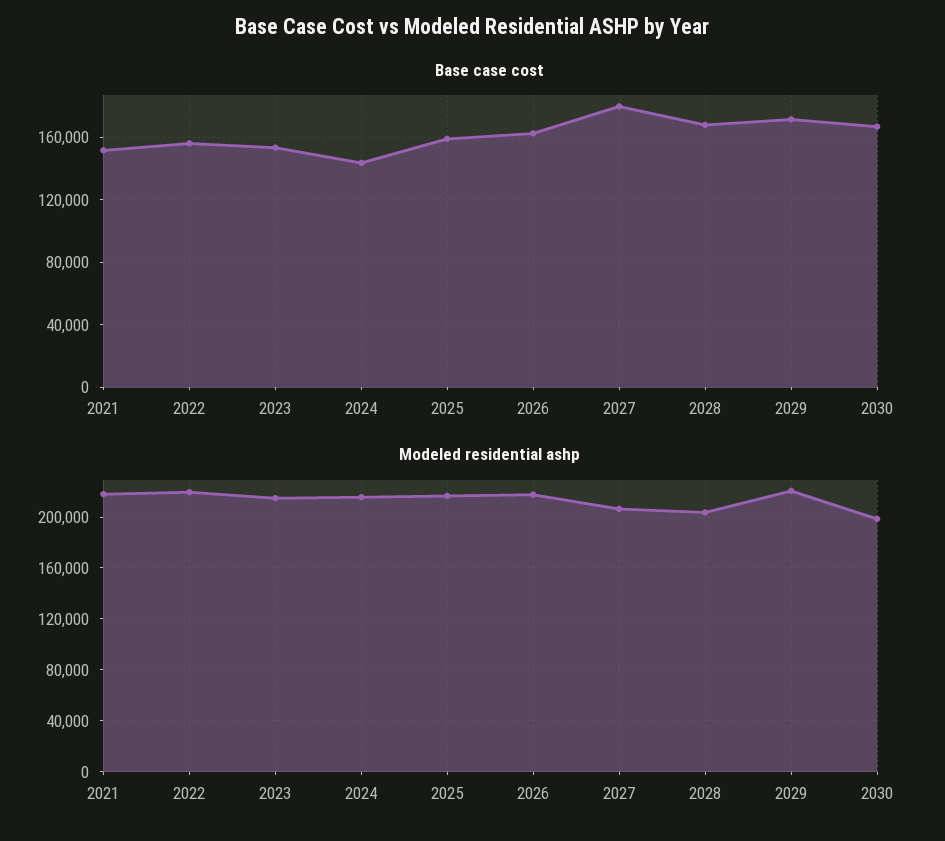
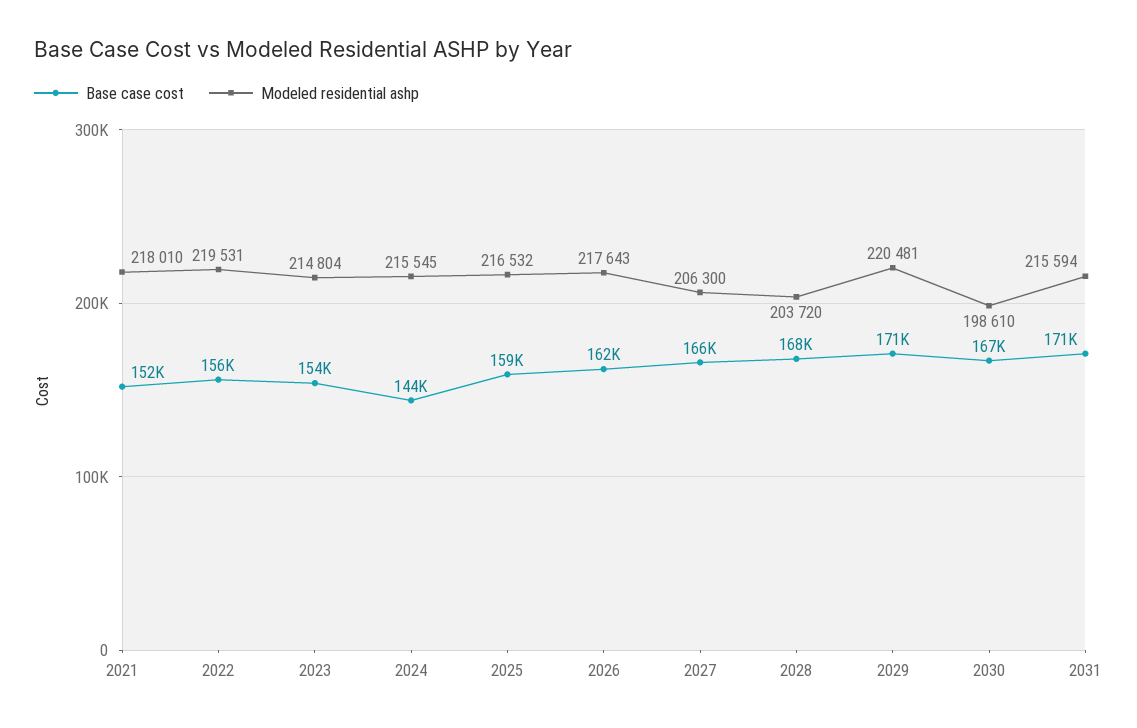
Base case cost, 2027: 180000 -> 166000
Base case cost, 2031: none -> 171000
Modeled residential ashp, 2031: none -> 215594

